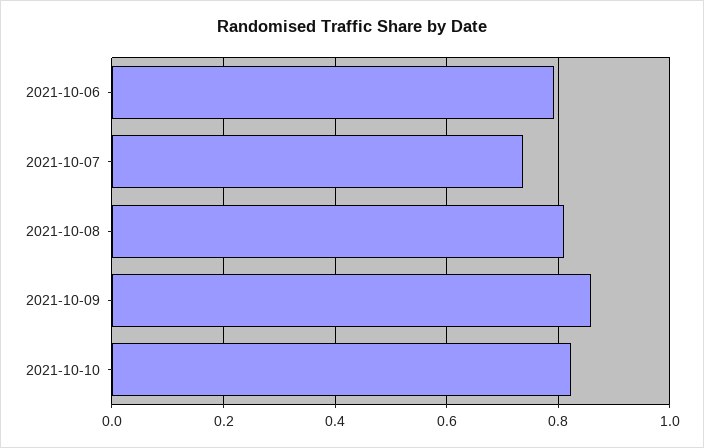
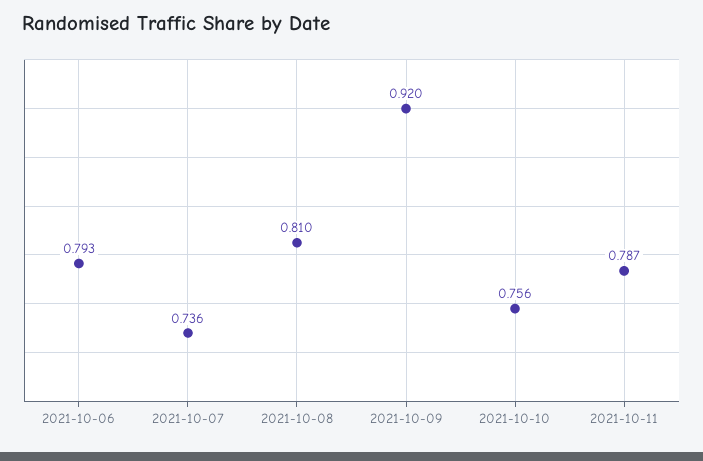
2021-10-09: 0.86 -> 0.92
2021-10-10: 0.82 -> 0.756
2021-10-11: none -> 0.787

